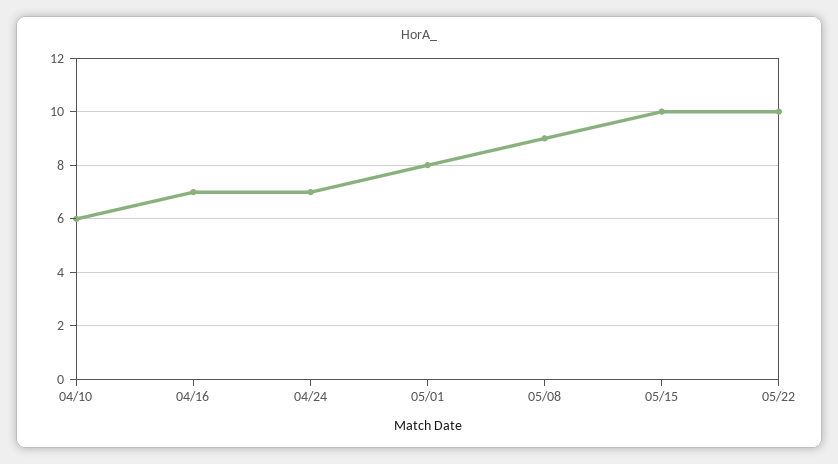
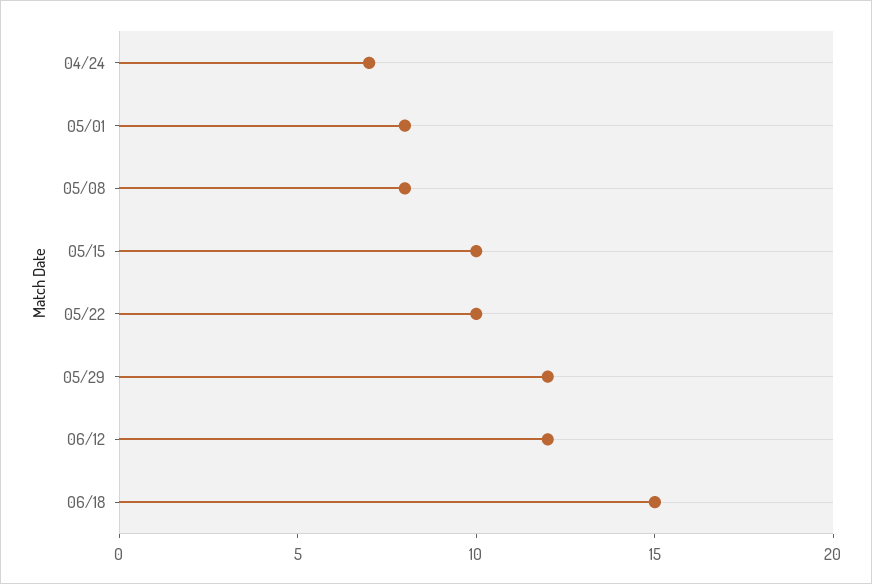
04/10: 6 -> none
04/16: 7 -> none
05/08: 9 -> 8
05/29: none -> 12
06/12: none -> 12
06/18: none -> 15

